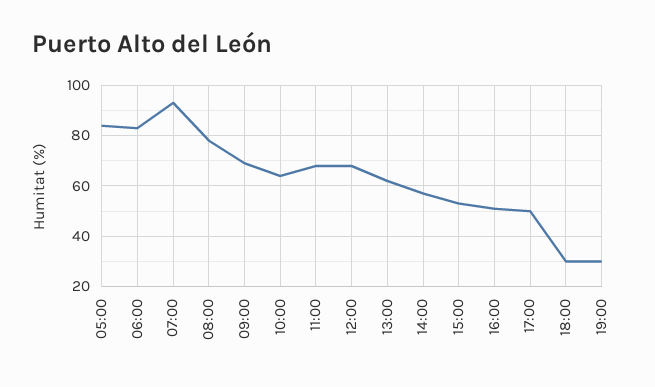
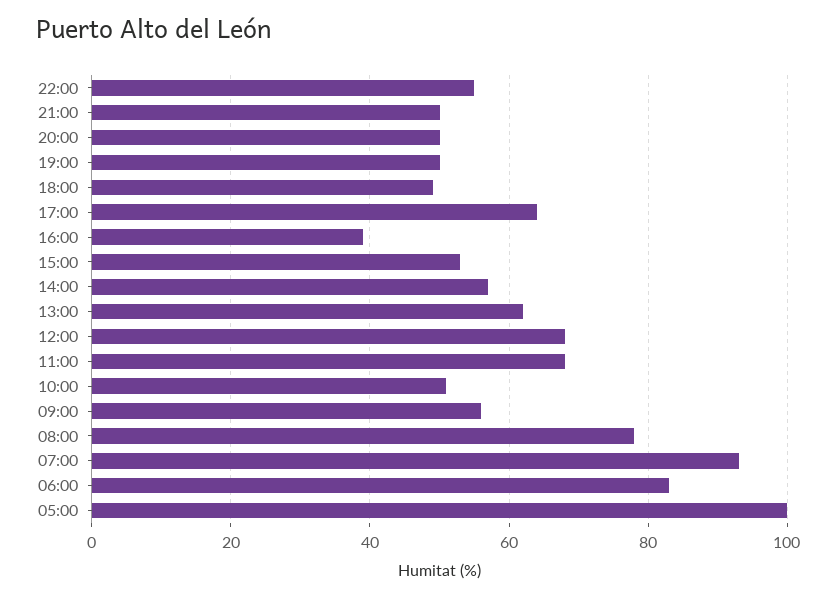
05:00: 85 -> 100
09:00: 70 -> 55
10:00: 65 -> 50
16:00: 50 -> 40
17:00: 50 -> 65
18:00: 30 -> 50
19:00: 30 -> 50
22:00: none -> 55
21:00: none -> 50
20:00: none -> 50

